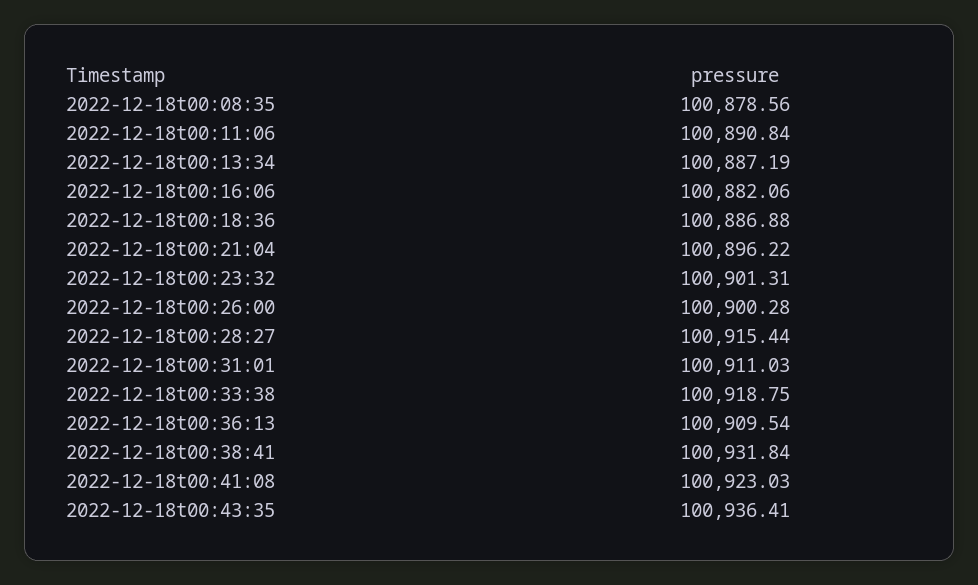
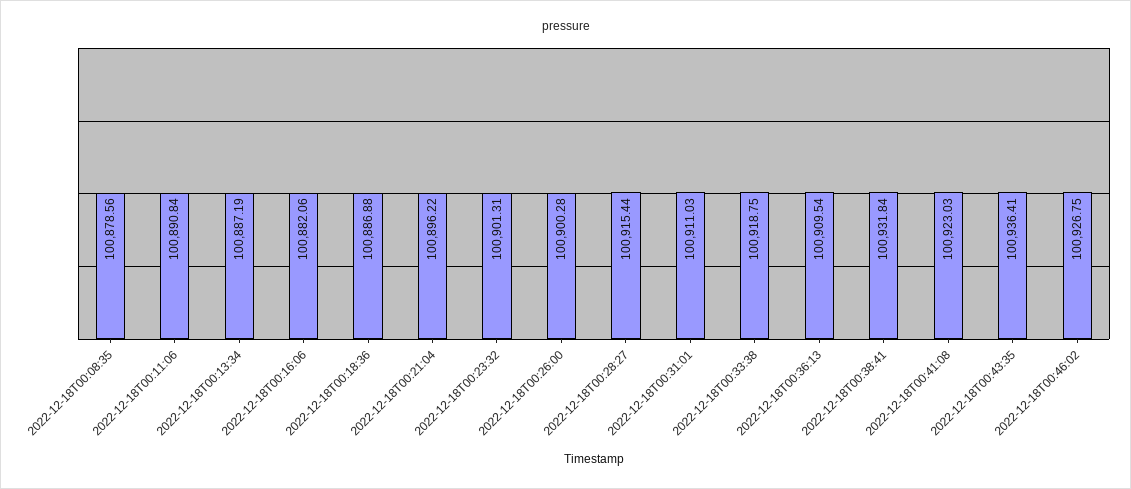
2022-12-18T00:46:02: none -> 100926.75

